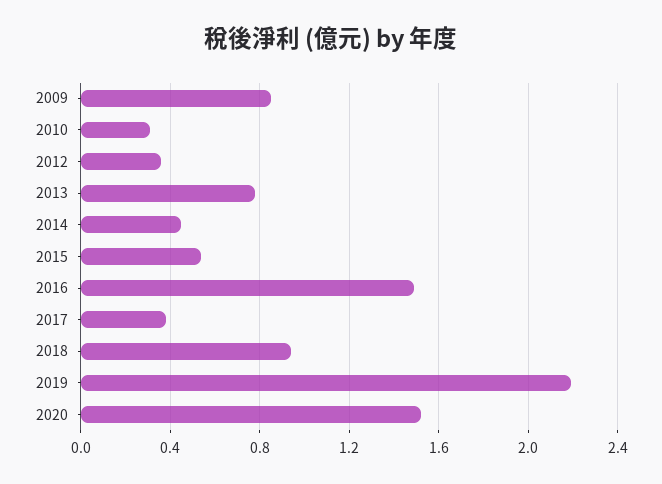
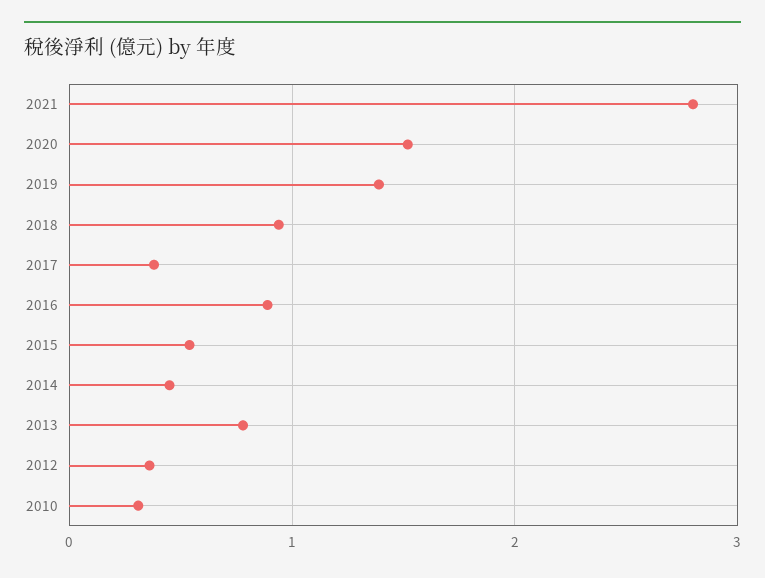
2009: 0.85 -> none
2016: 1.5 -> 0.9
2019: 2.2 -> 1.4
2021: none -> 2.8

